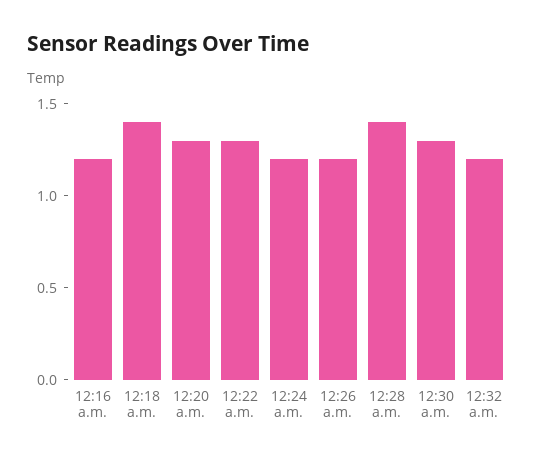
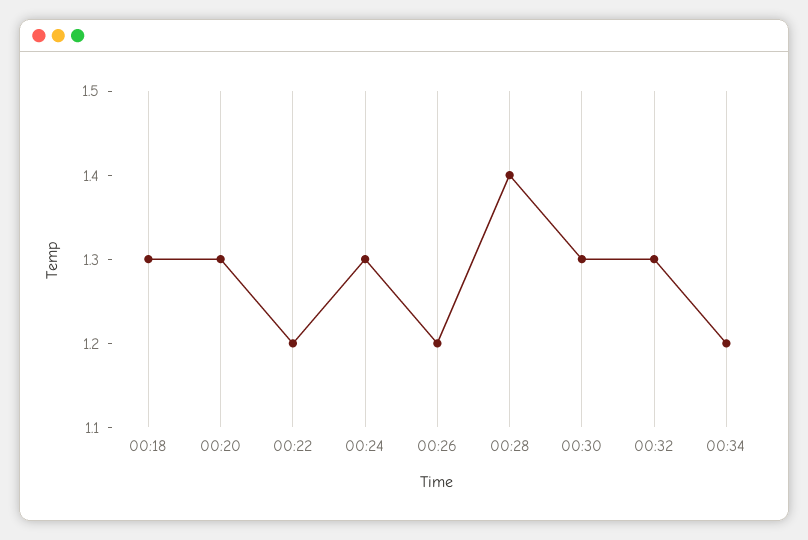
12:16 a.m.: 1.2 -> none
12:18 a.m.: 1.4 -> 1.3
12:22 a.m.: 1.3 -> 1.2
12:24 a.m.: 1.2 -> 1.3
12:32 a.m.: 1.2 -> 1.3
00:34: none -> 1.2

